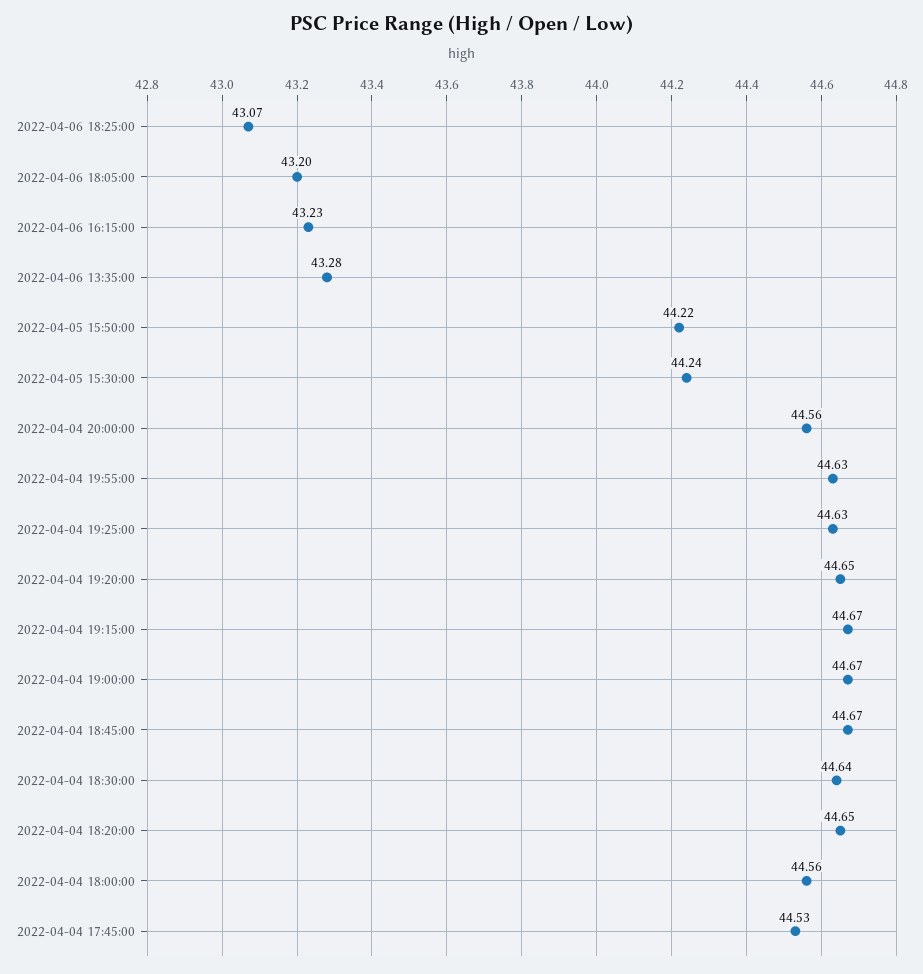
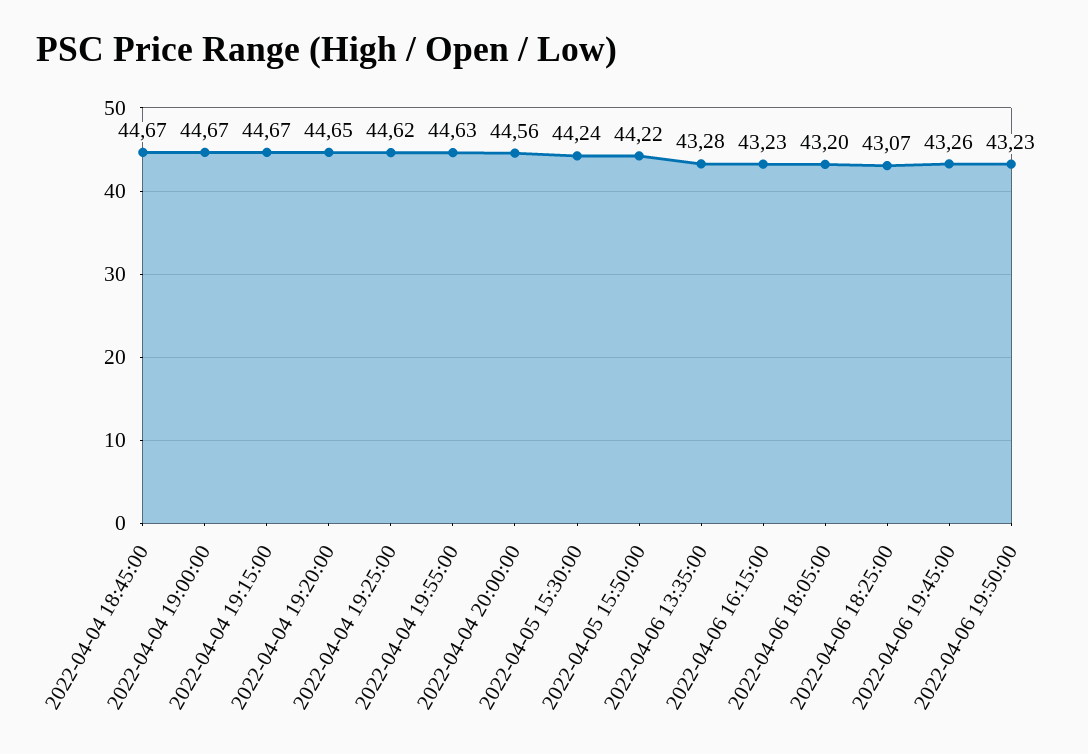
2022-04-04 19:25:00: 44.63 -> 44.62
2022-04-04 18:30:00: 44.64 -> none
2022-04-04 18:20:00: 44.65 -> none
2022-04-04 18:00:00: 44.56 -> none
2022-04-04 17:45:00: 44.53 -> none
2022-04-06 19:45:00: none -> 43.26
2022-04-06 19:50:00: none -> 43.23

